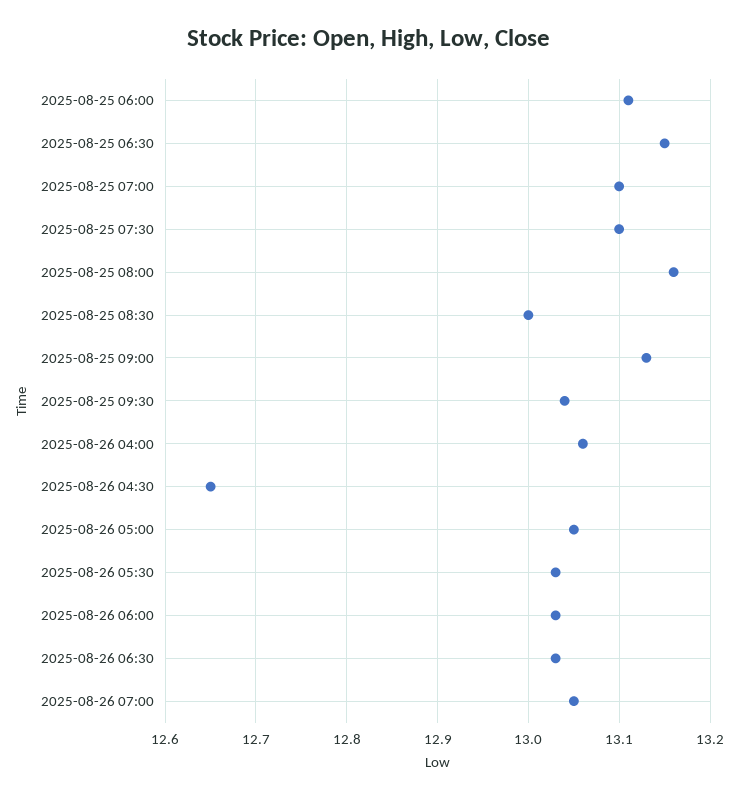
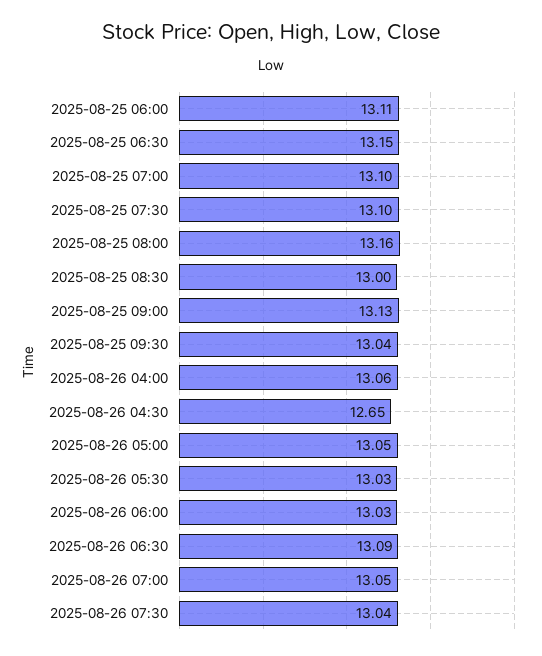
2025-08-26 06:30: 13.03 -> 13.09
2025-08-26 07:30: none -> 13.04

